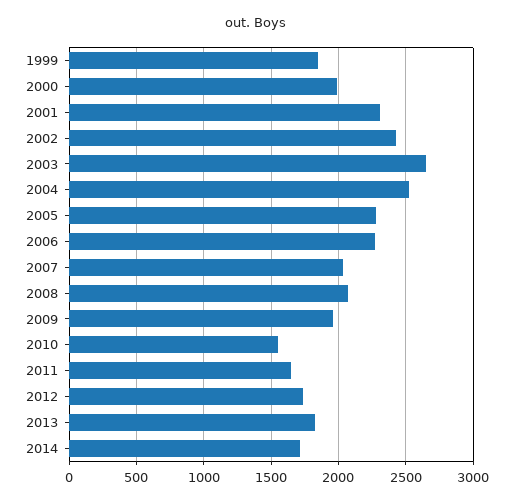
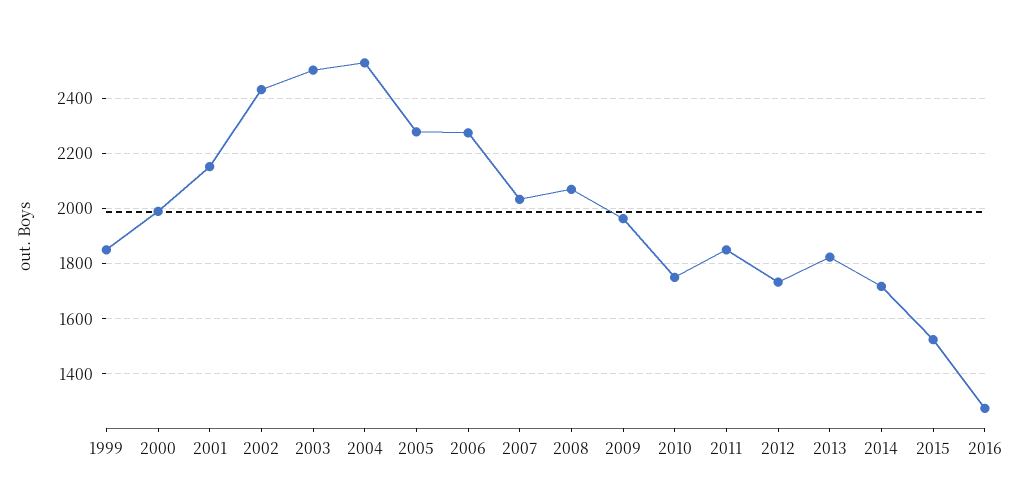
2001: 2300 -> 2150
2003: 2650 -> 2500
2010: 1550 -> 1750
2011: 1650 -> 1850
2015: none -> 1525
2016: none -> 1275

